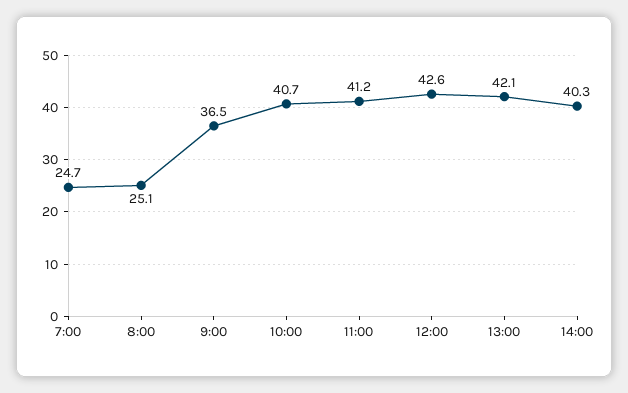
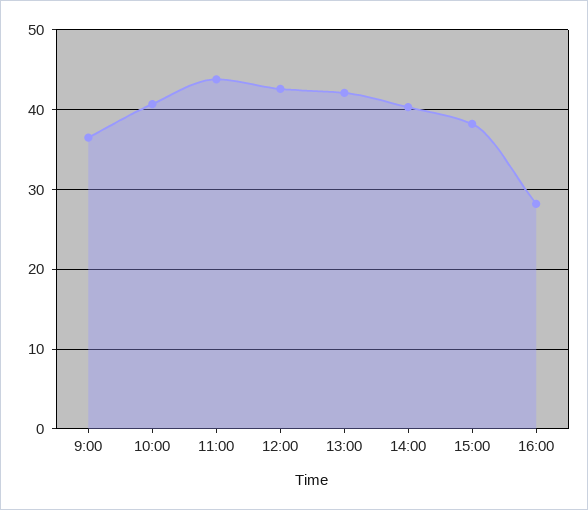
7:00: 24.7 -> none
8:00: 25.1 -> none
11:00: 41.2 -> 44
15:00: none -> 38
16:00: none -> 28

